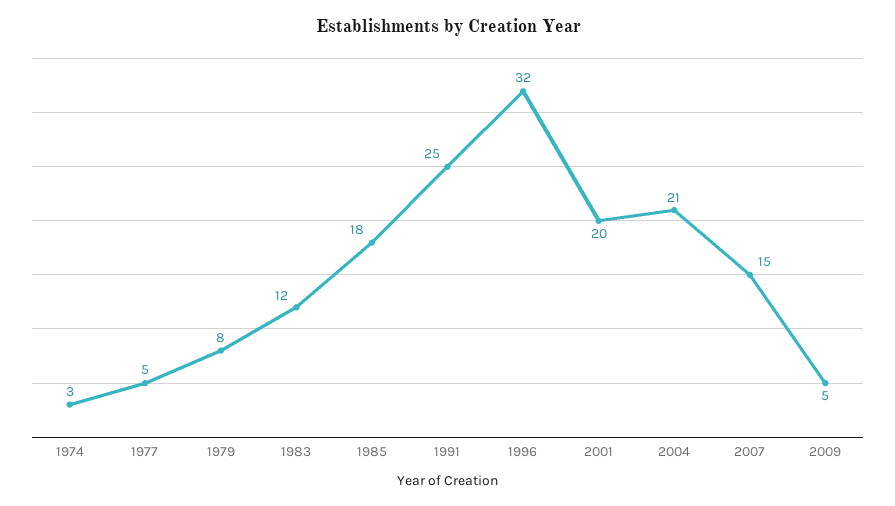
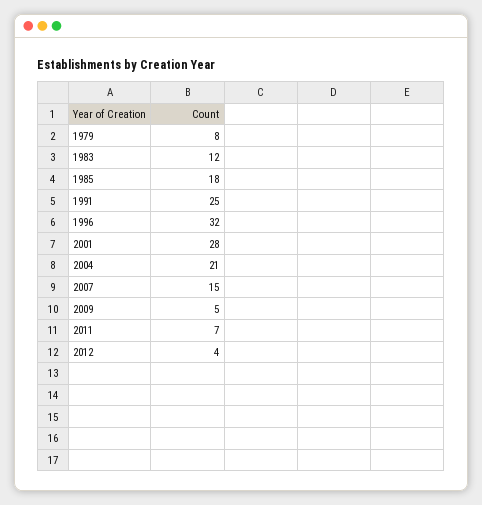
1974: 3 -> none
1977: 5 -> none
2001: 20 -> 28
2011: none -> 7
2012: none -> 4

